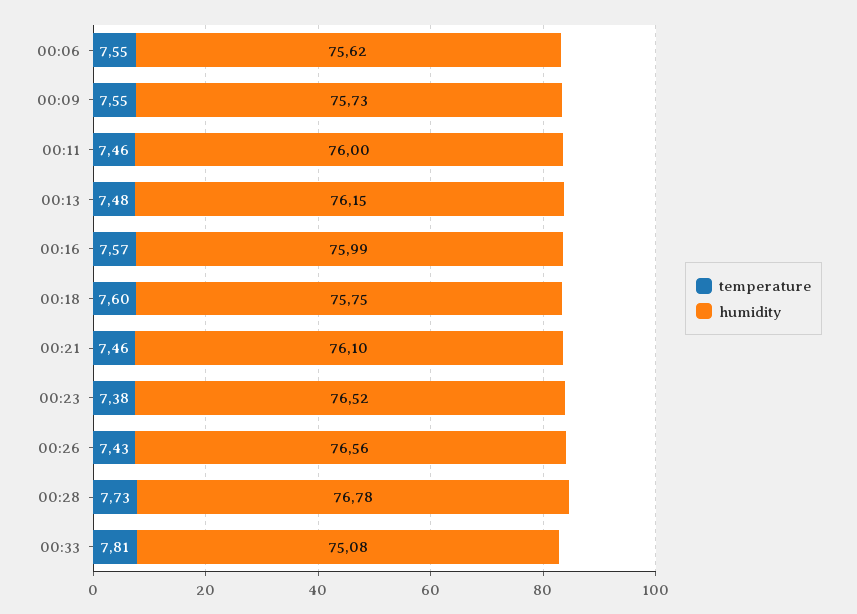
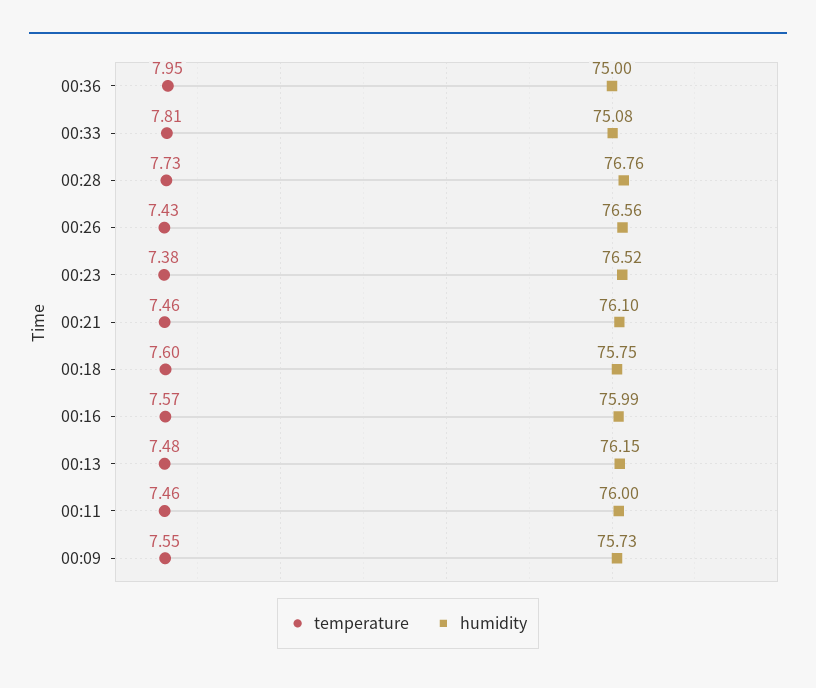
temperature, 00:06: 7.55 -> none
humidity, 00:06: 75.62 -> none
humidity, 00:28: 76.78 -> 76.76
temperature, 00:36: none -> 7.95
humidity, 00:36: none -> 75

